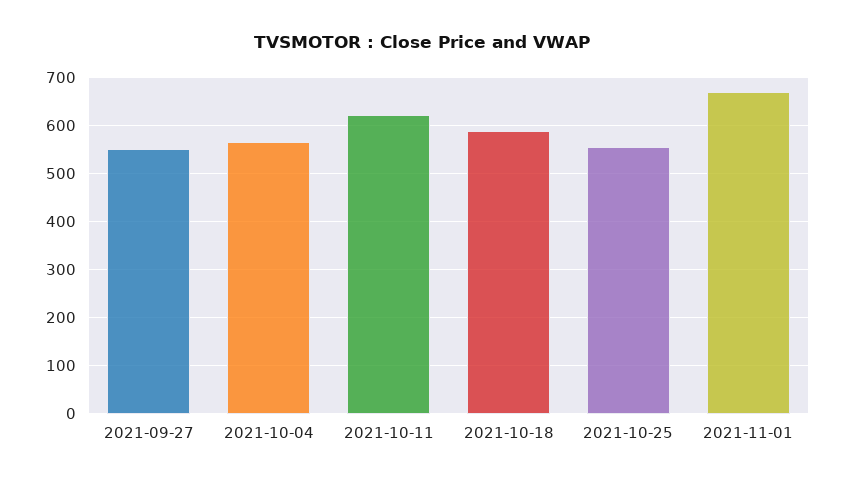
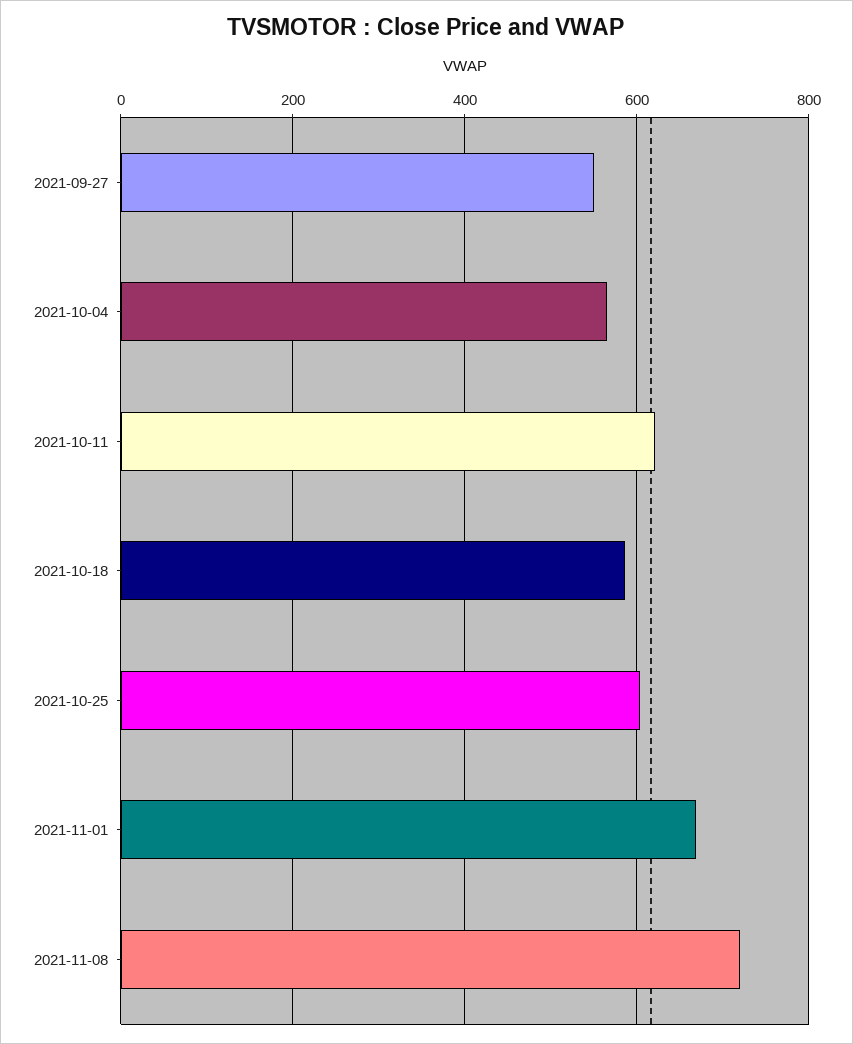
2021-10-25: 560 -> 600
2021-11-08: none -> 720

